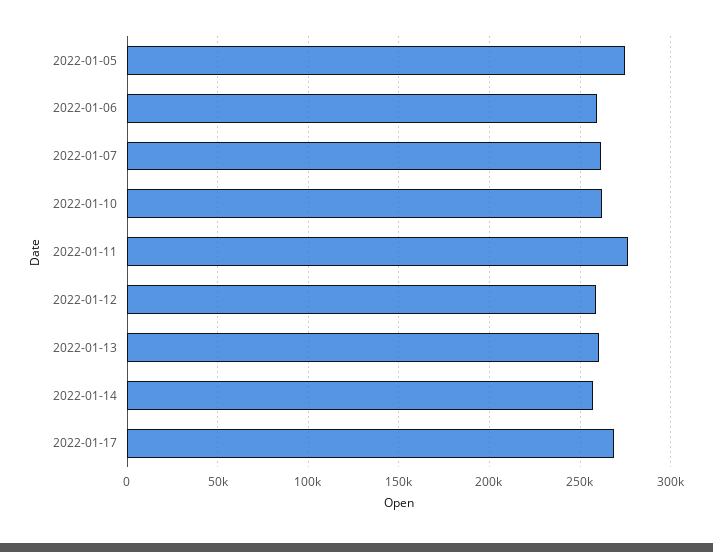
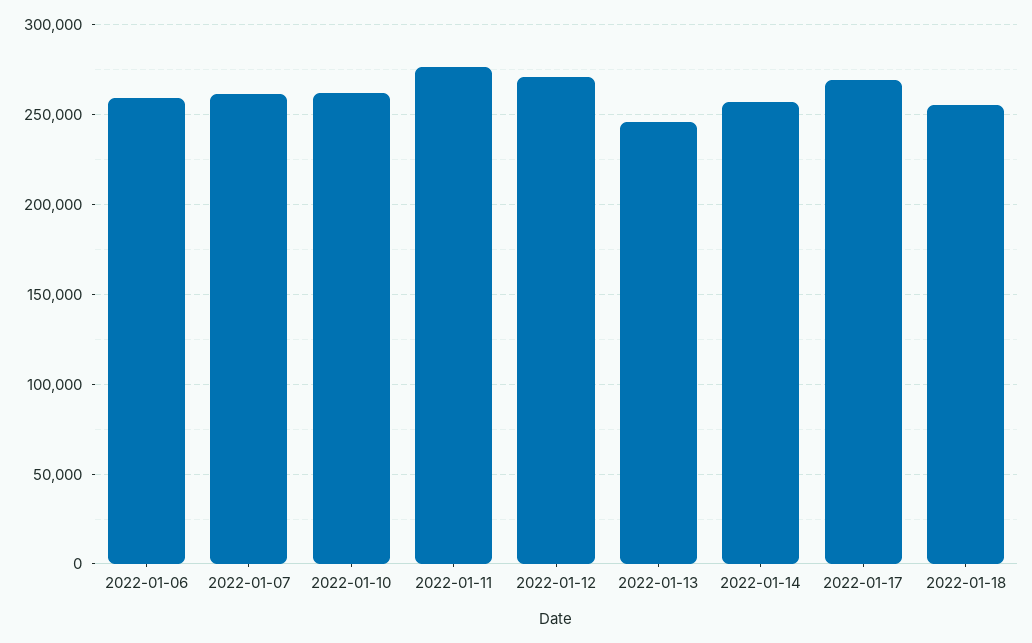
2022-01-05: 275000 -> none
2022-01-12: 260000 -> 270000
2022-01-13: 260000 -> 245000
2022-01-18: none -> 255000

